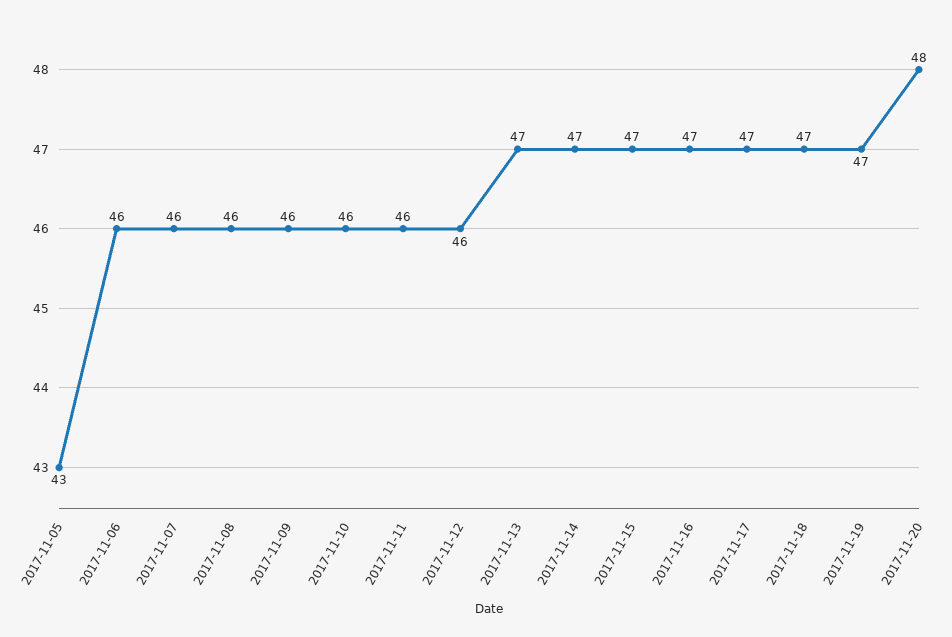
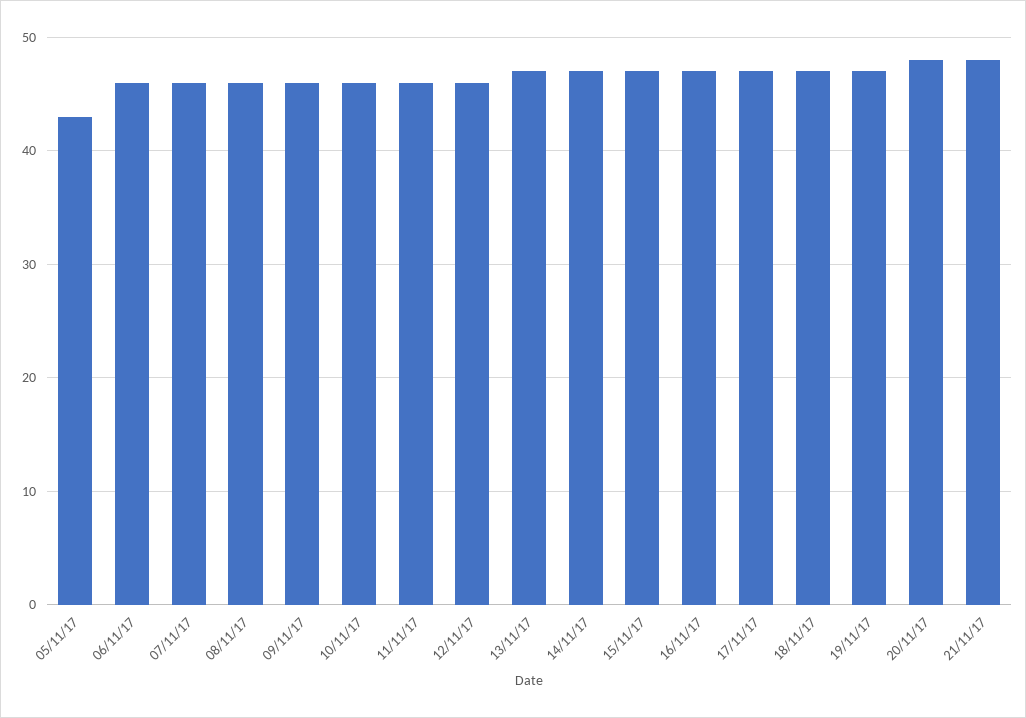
21/11/17: none -> 48

